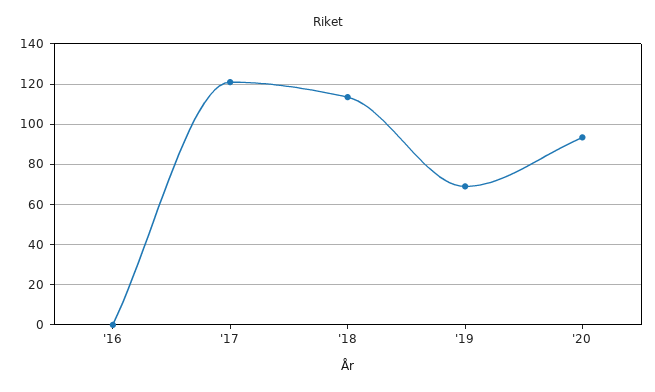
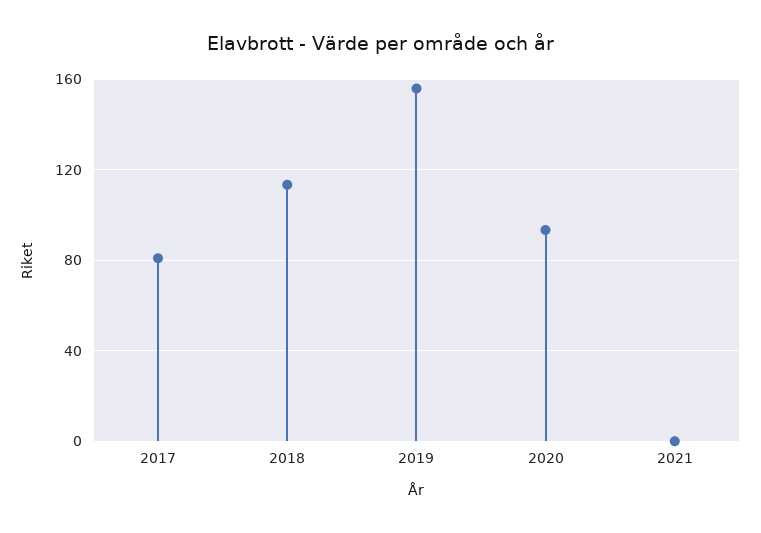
'16: 0 -> none
'17: 120 -> 80
'19: 70 -> 155
2021: none -> 0

